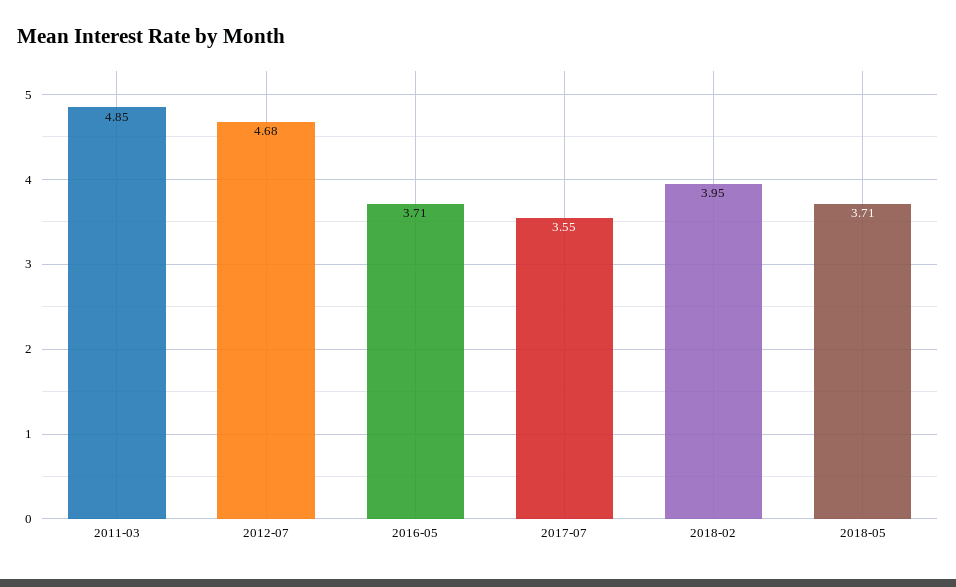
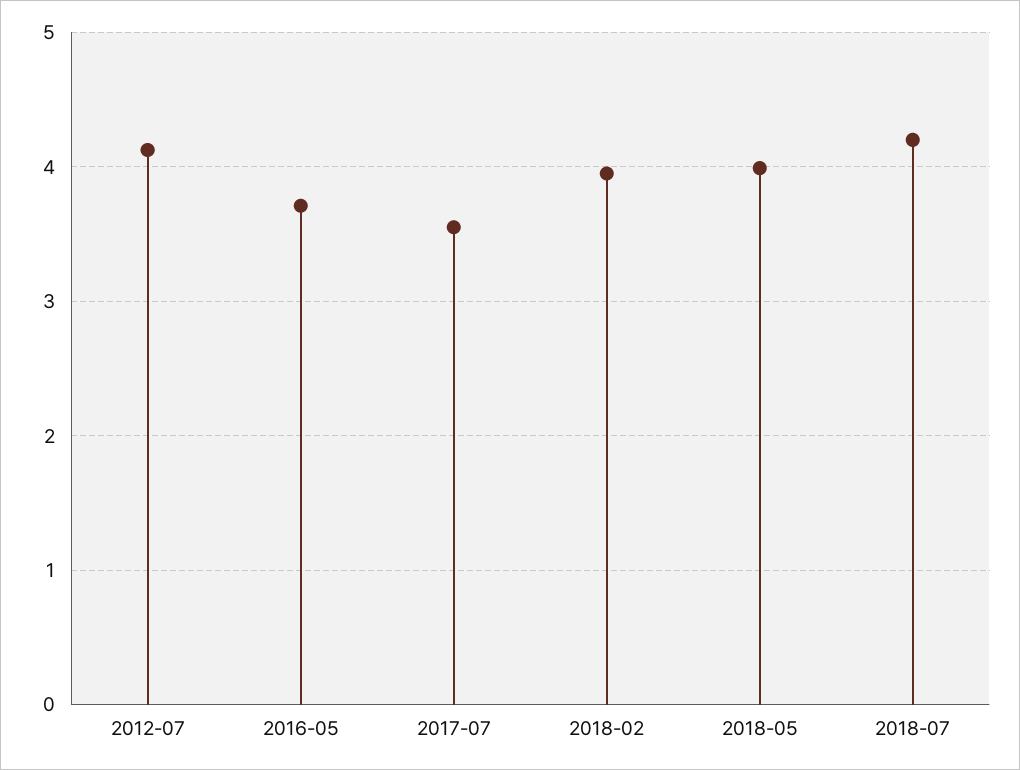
2011-03: 4.85 -> none
2012-07: 4.68 -> 4.1
2018-05: 3.71 -> 4
2018-07: none -> 4.2

